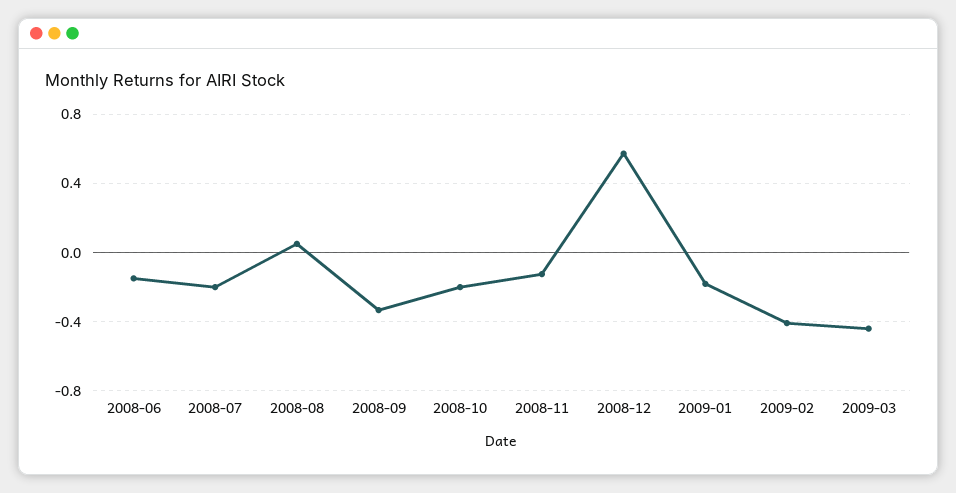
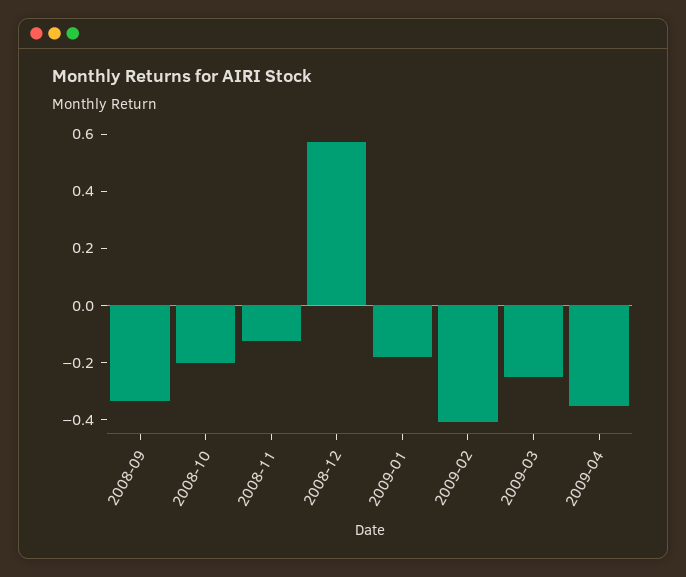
2008-06: -0.15 -> none
2008-07: -0.2 -> none
2008-08: 0.05 -> none
2009-03: -0.45 -> -0.25
2009-04: none -> -0.35

